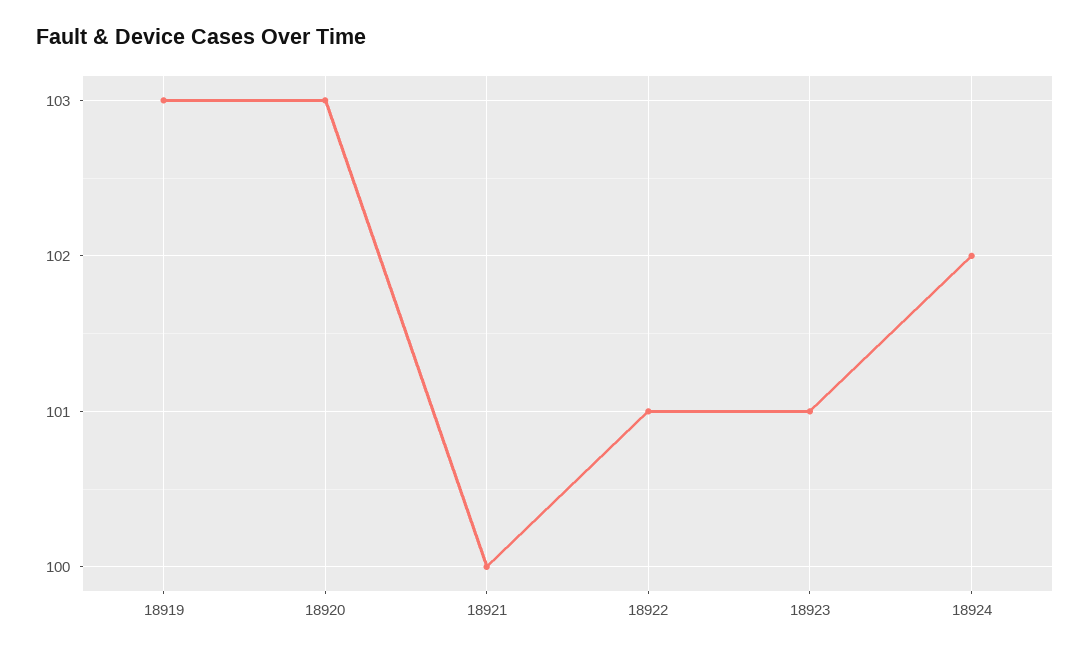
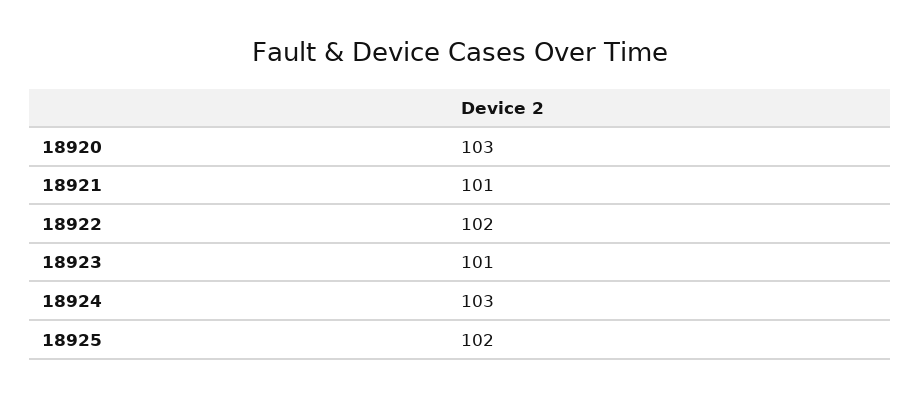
18919: 103 -> none
18921: 100 -> 101
18922: 101 -> 102
18924: 102 -> 103
18925: none -> 102

